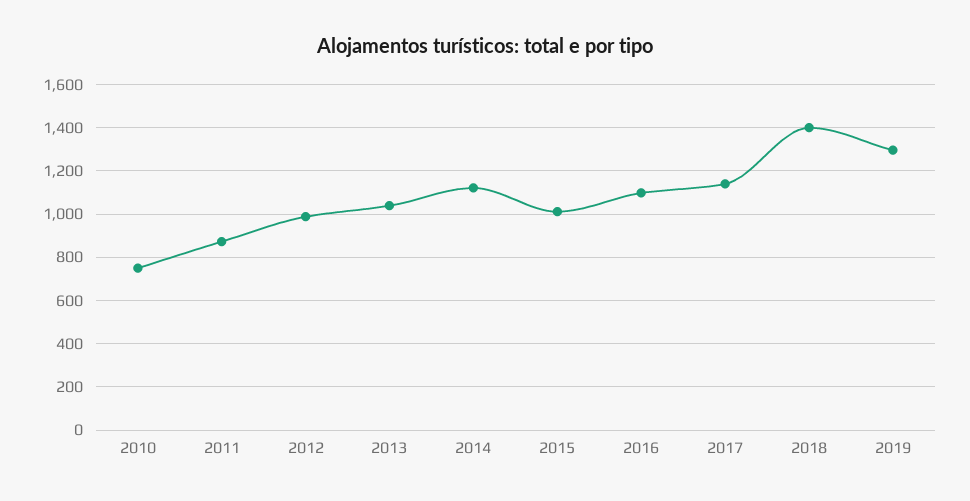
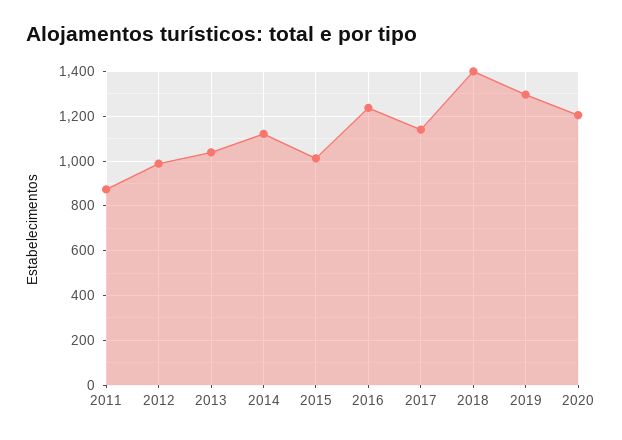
2010: 750 -> none
2016: 1100 -> 1250
2020: none -> 1200

